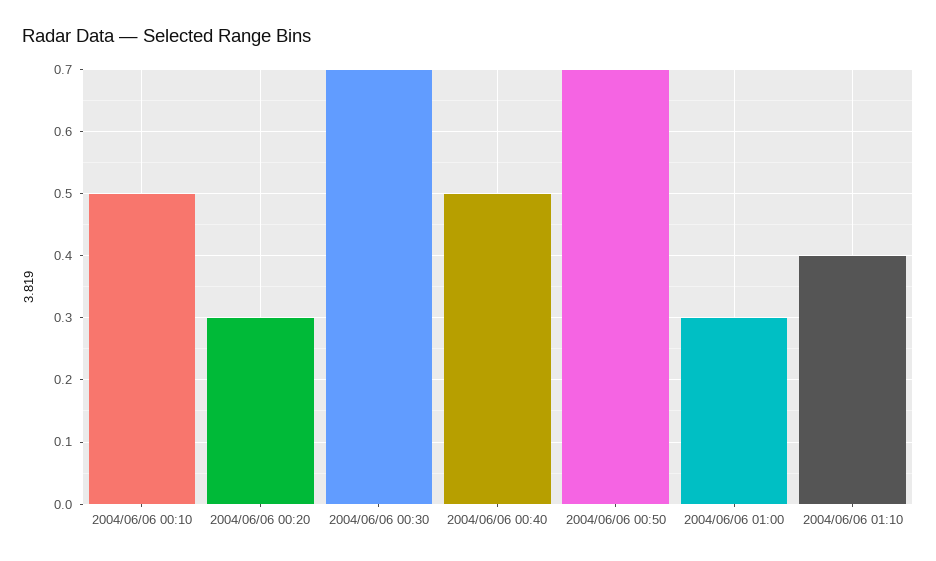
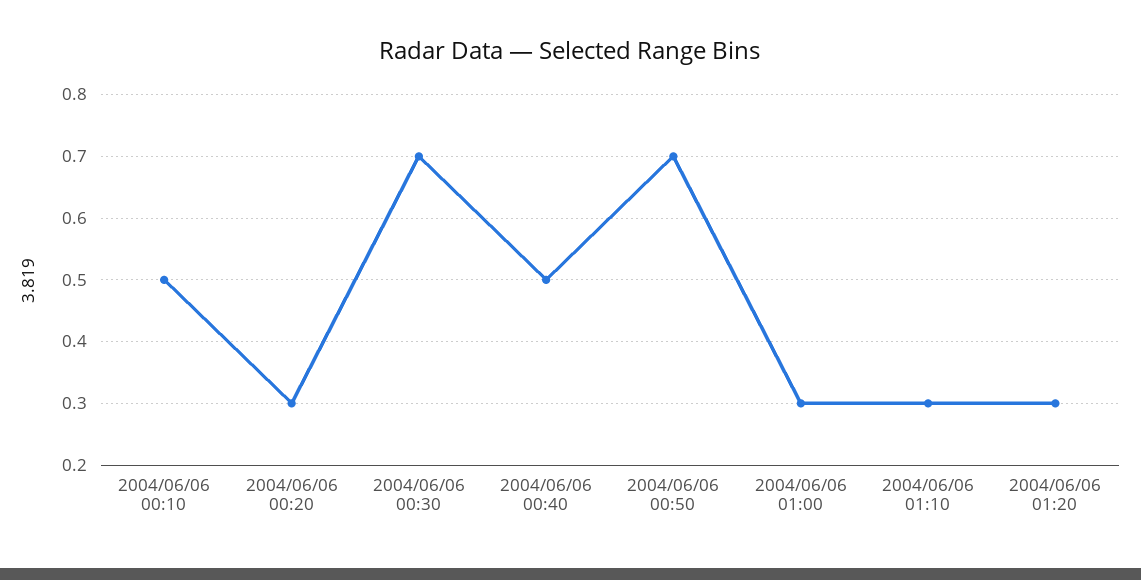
2004/06/06 01:10: 0.4 -> 0.3
2004/06/06 01:20: none -> 0.3

